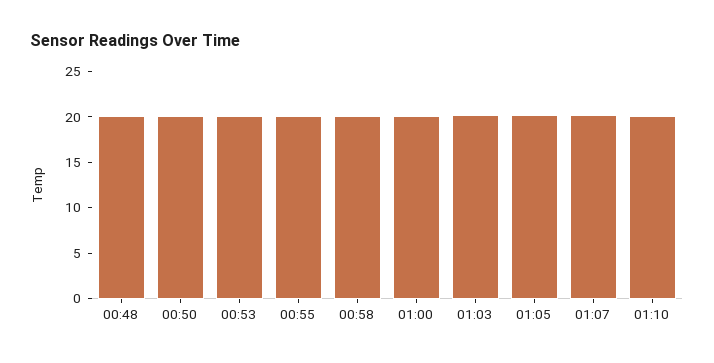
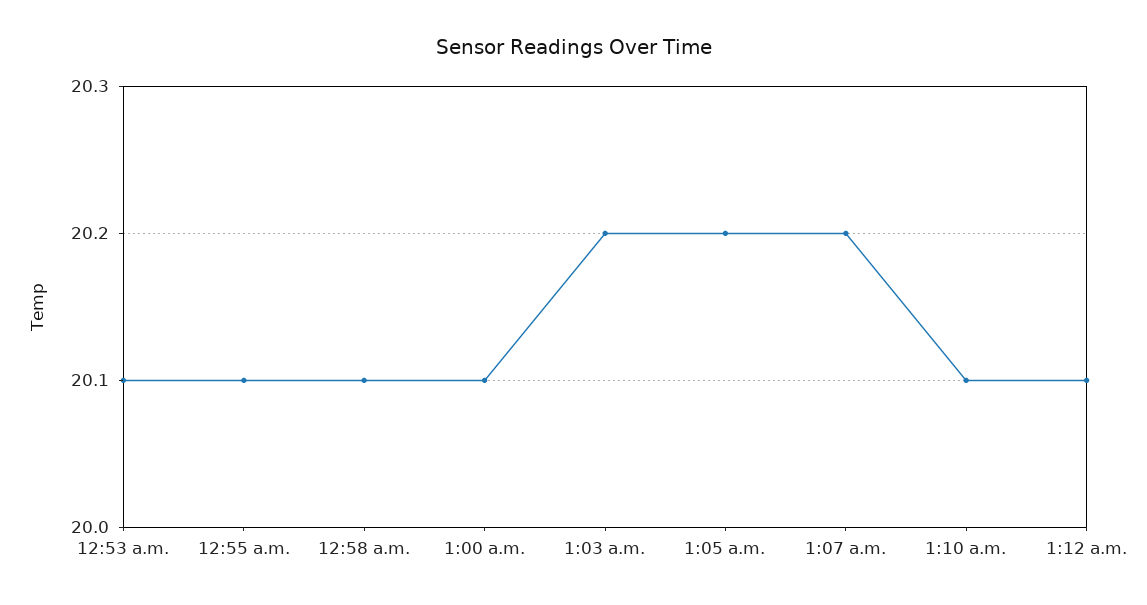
00:48: 20 -> none
00:50: 20 -> none
1:12 a.m.: none -> 20.1

